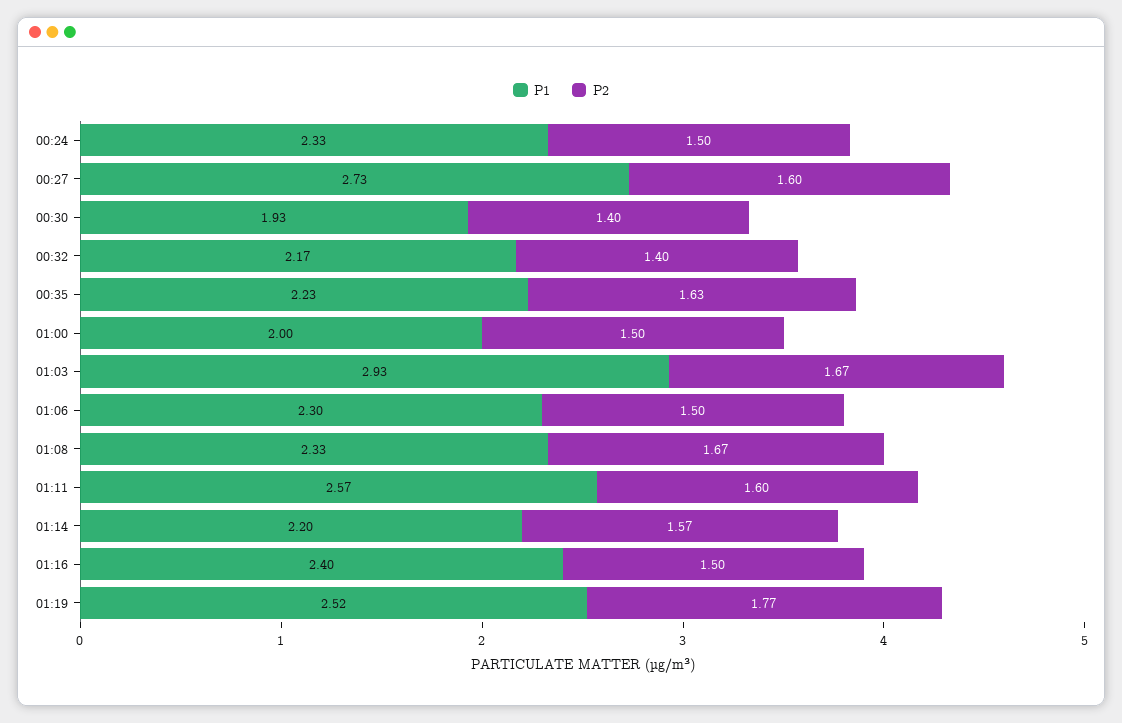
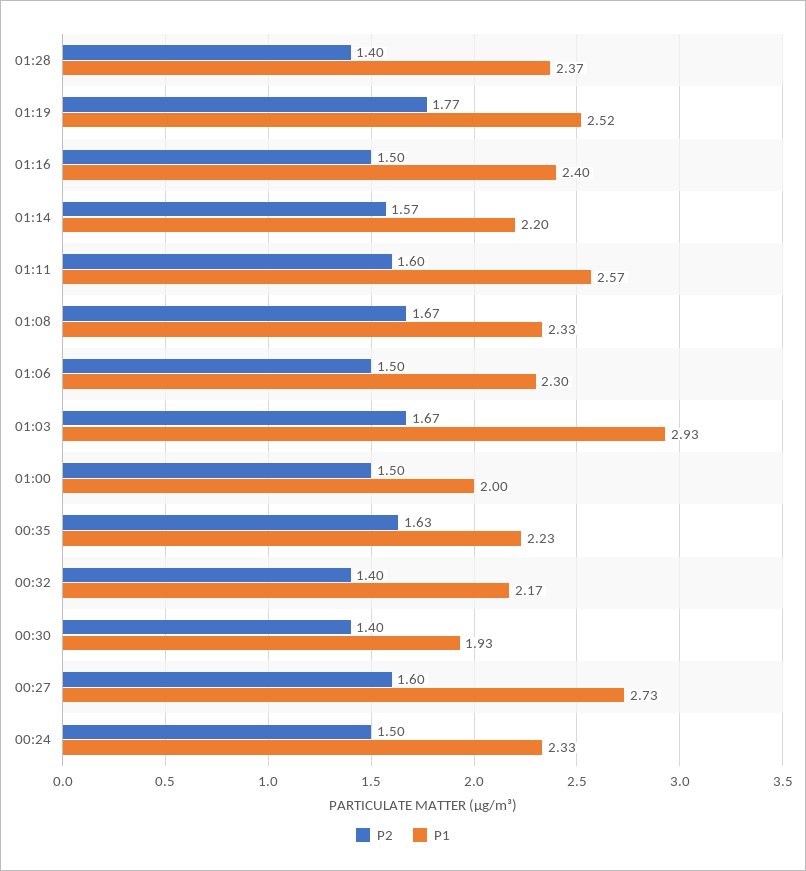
P2, 01:28: none -> 1.4
P1, 01:28: none -> 2.37

